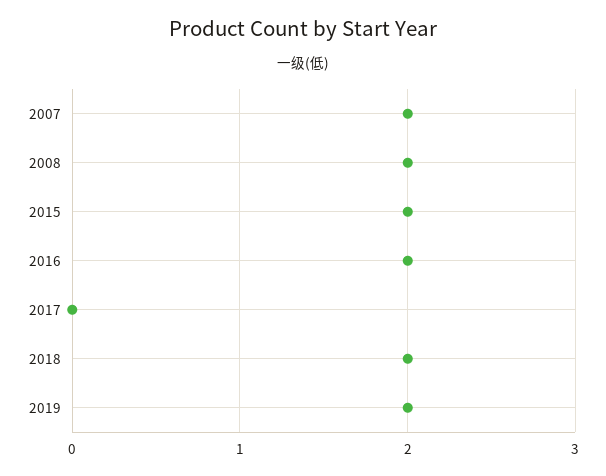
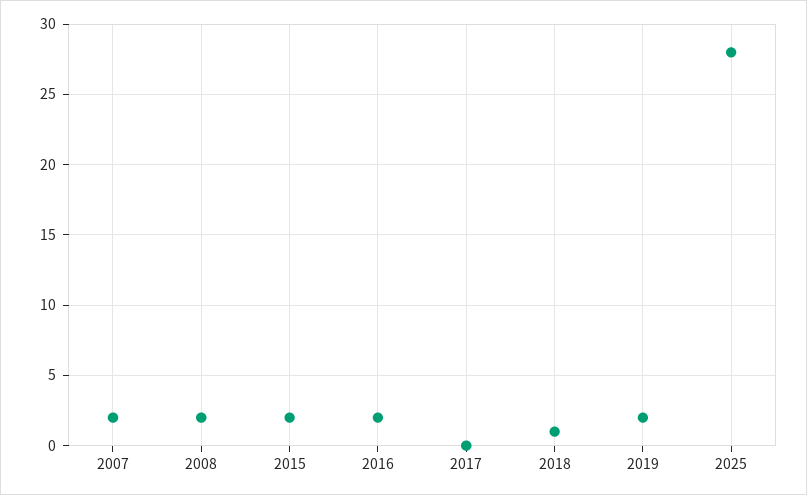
2018: 2 -> 1
2025: none -> 28

